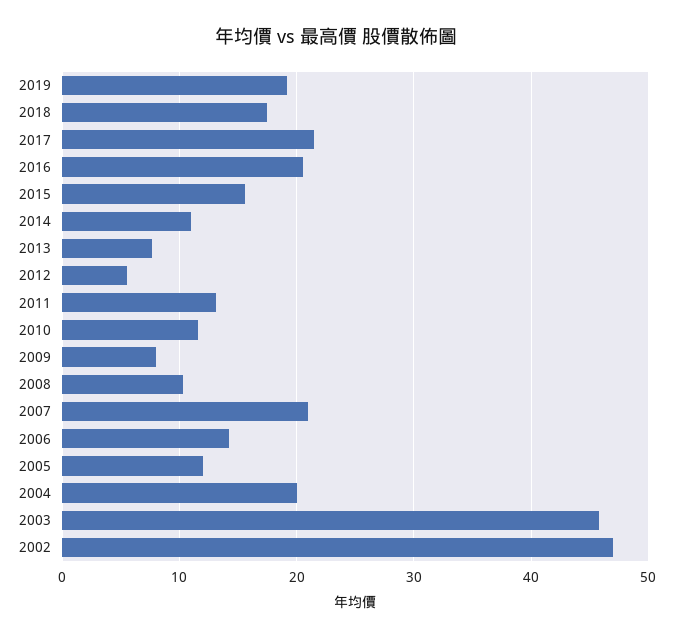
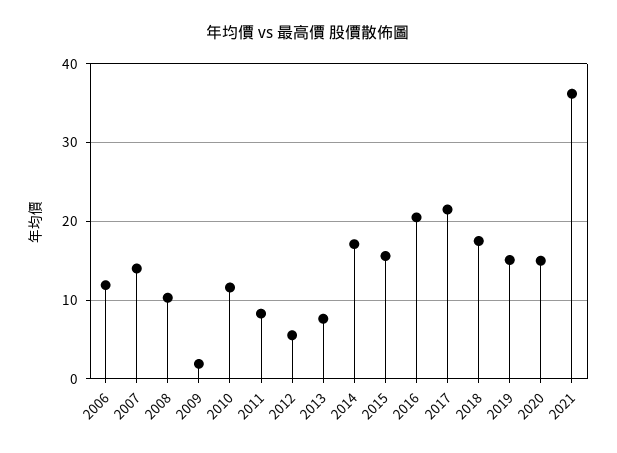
2019: 19 -> 15
2014: 11 -> 17
2011: 13 -> 8
2009: 8 -> 2
2007: 21 -> 14
2006: 14 -> 12
2005: 12 -> none
2004: 20 -> none
2003: 46 -> none
2002: 47 -> none
2020: none -> 15
2021: none -> 36

